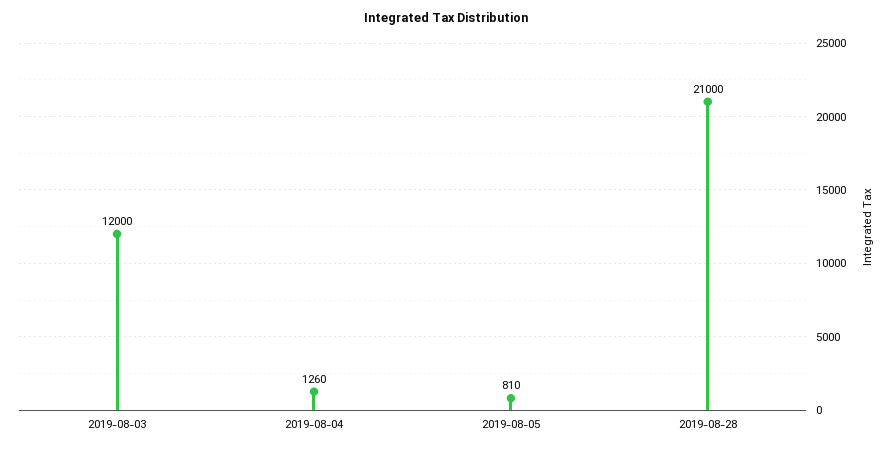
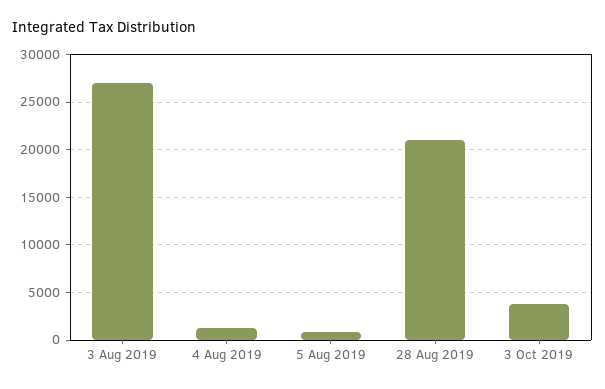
2019-08-03: 12000 -> 27000
3 Oct 2019: none -> 4000

